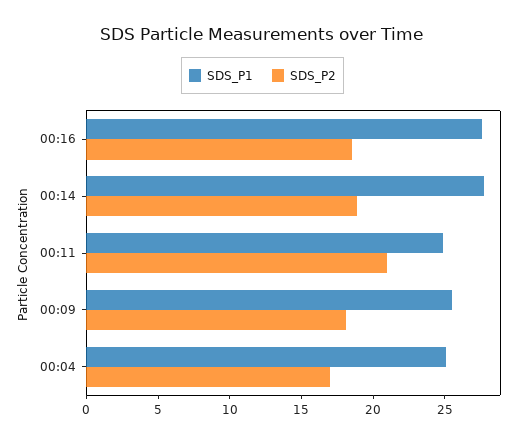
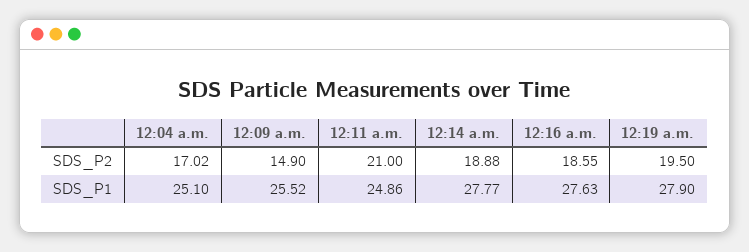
SDS_P2, 00:09: 18 -> 14.9
SDS_P2, 12:19 a.m.: none -> 19.5
SDS_P1, 12:19 a.m.: none -> 27.9

